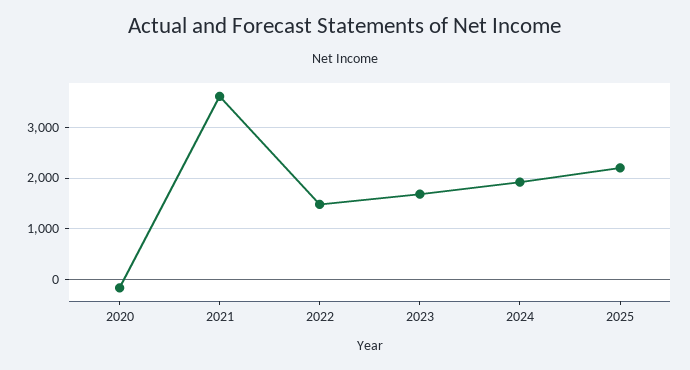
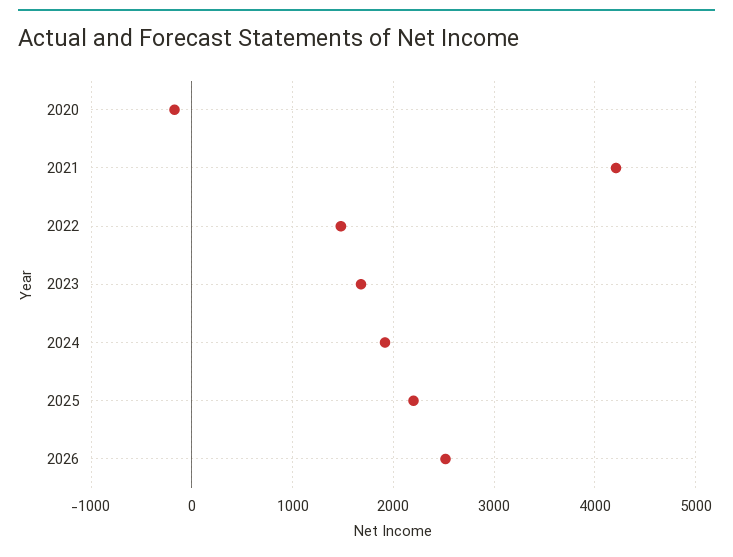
2021: 3600 -> 4200
2026: none -> 2500

